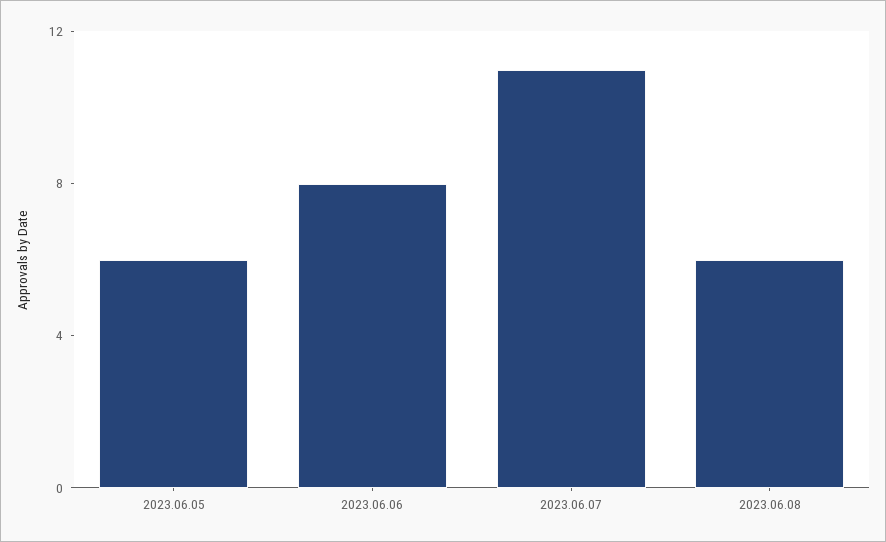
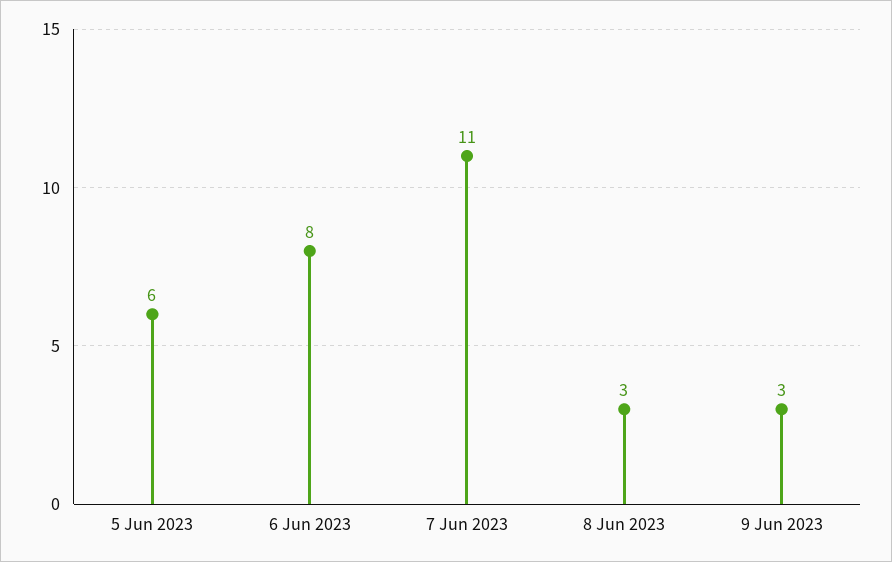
2023.06.08: 6 -> 3
9 Jun 2023: none -> 3

